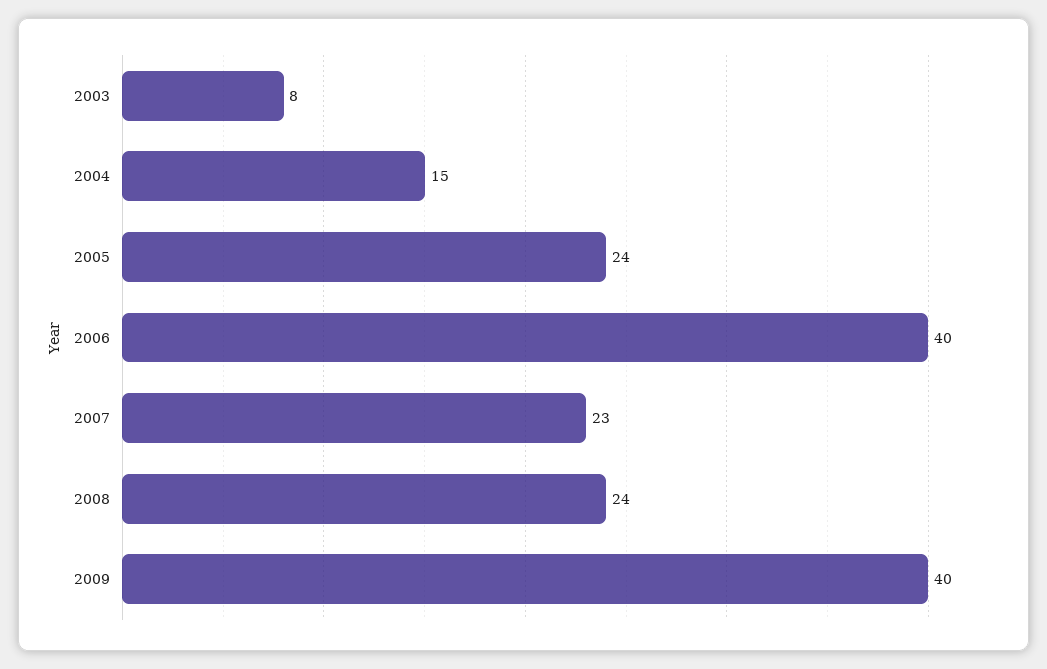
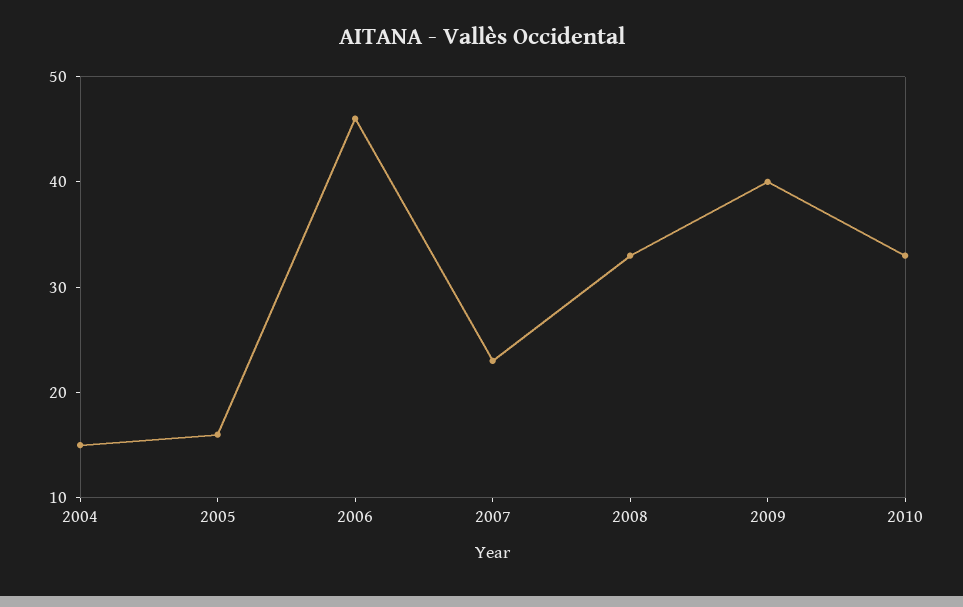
2003: 8 -> none
2005: 24 -> 16
2006: 40 -> 46
2008: 24 -> 33
2010: none -> 33

